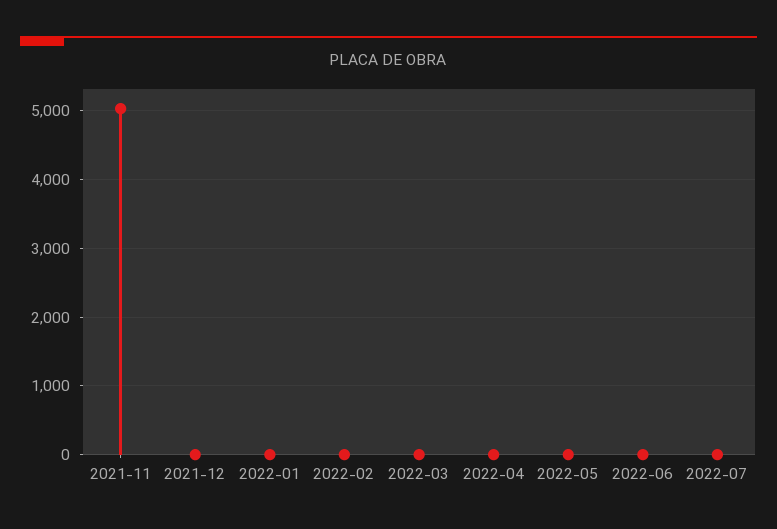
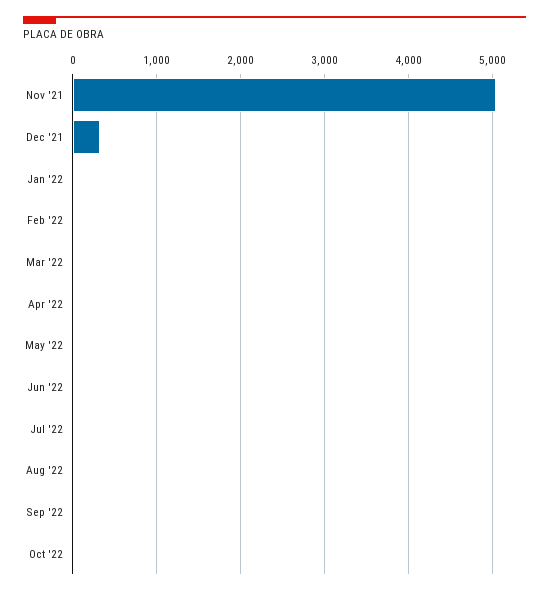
2021-12: 0 -> 300
Aug '22: none -> 0
Sep '22: none -> 0
Oct '22: none -> 0

